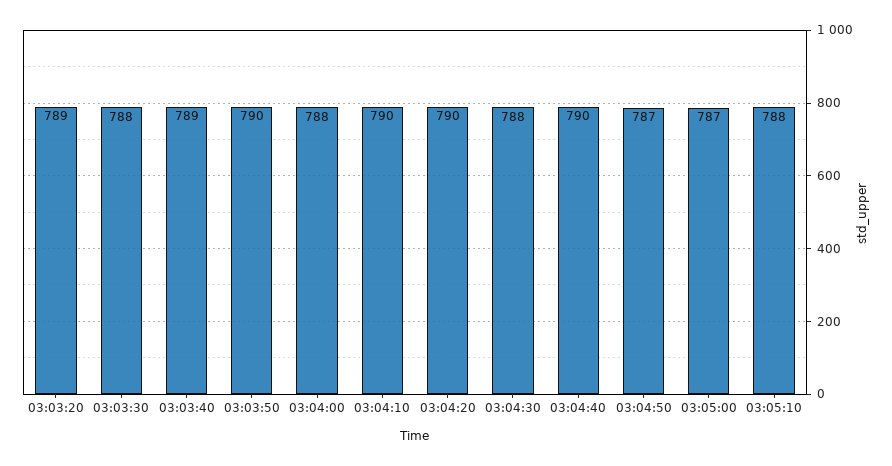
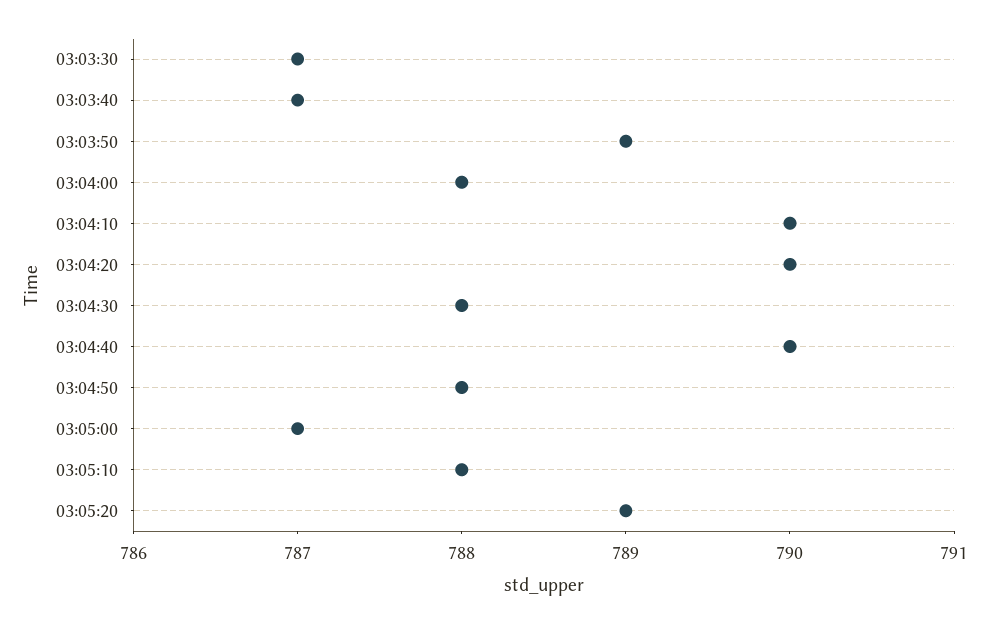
03:03:20: 789 -> none
03:03:30: 788 -> 787
03:03:40: 789 -> 787
03:03:50: 790 -> 789
03:04:50: 787 -> 788
03:05:20: none -> 789

